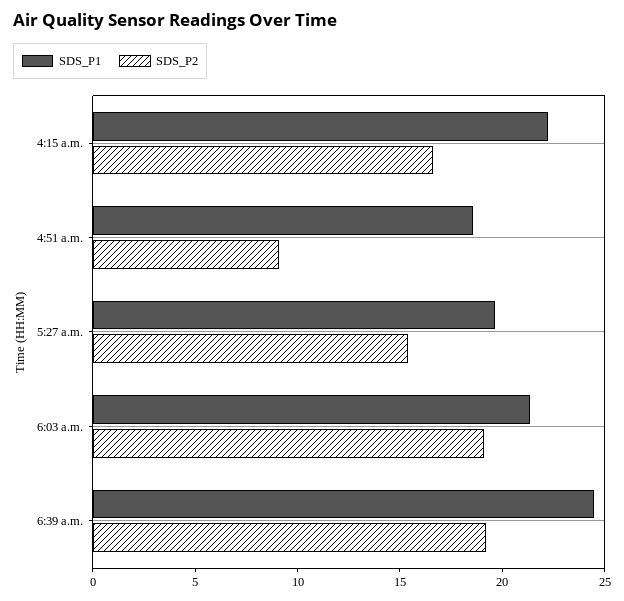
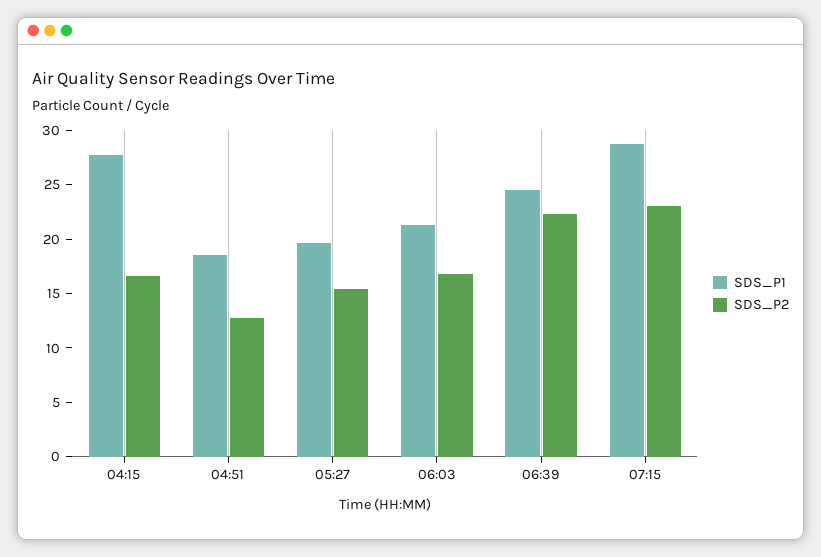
SDS_P1, 4:15 a.m.: 22 -> 28
SDS_P2, 4:51 a.m.: 9 -> 13
SDS_P2, 6:03 a.m.: 19 -> 17
SDS_P2, 6:39 a.m.: 19 -> 22
SDS_P1, 07:15: none -> 29
SDS_P2, 07:15: none -> 23

